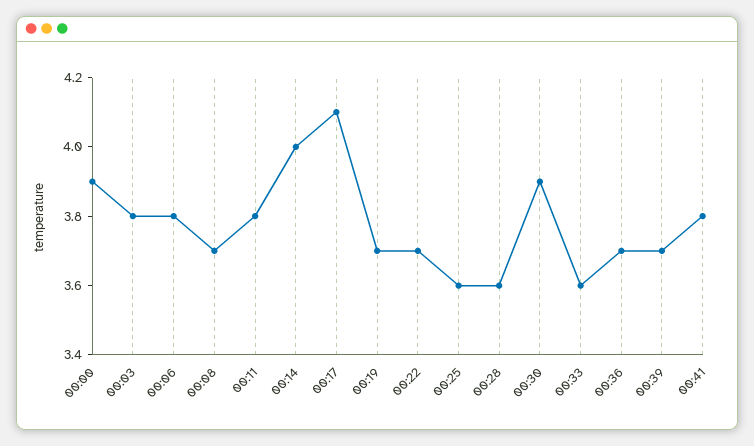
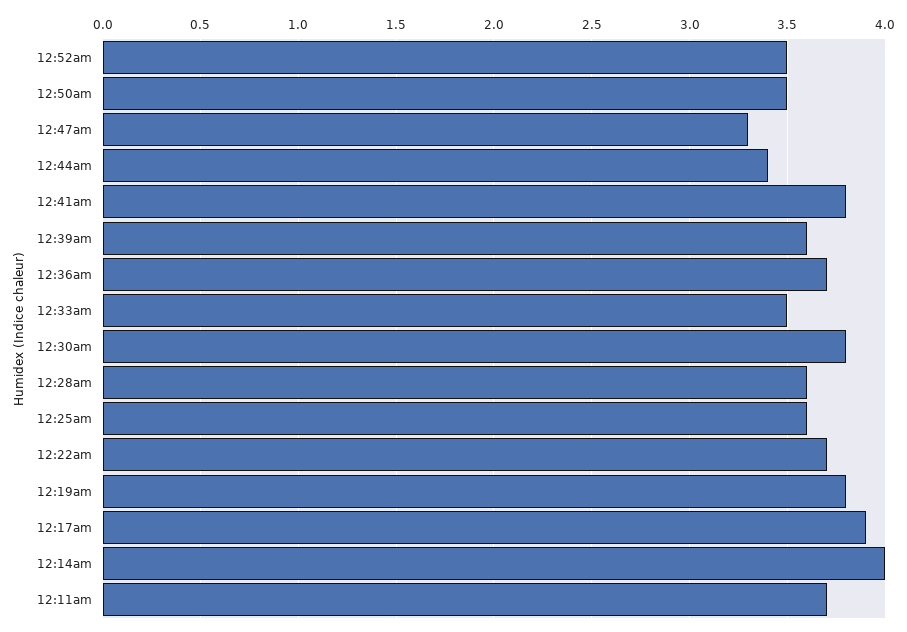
00:00: 3.9 -> none
00:03: 3.8 -> none
00:06: 3.8 -> none
00:08: 3.7 -> none
00:11: 3.8 -> 3.7
00:17: 4.1 -> 3.9
00:19: 3.7 -> 3.8
00:30: 3.9 -> 3.8
00:33: 3.6 -> 3.5
00:39: 3.7 -> 3.6
12:52am: none -> 3.5
12:50am: none -> 3.5
12:47am: none -> 3.3
12:44am: none -> 3.4

